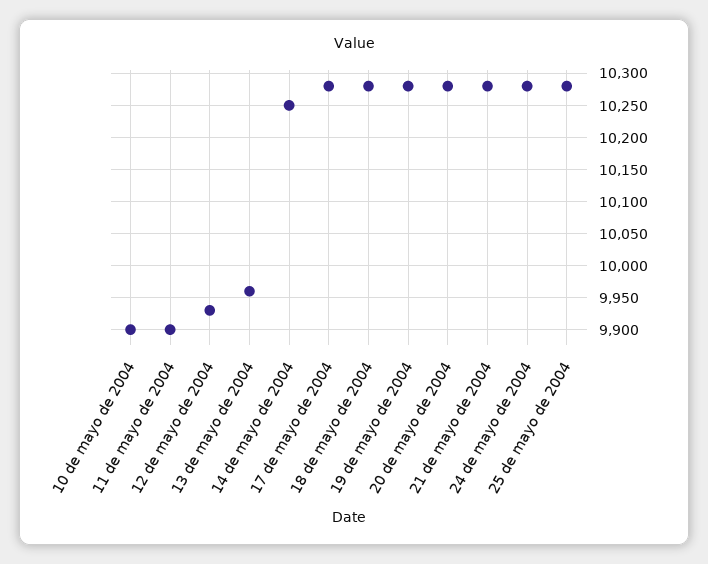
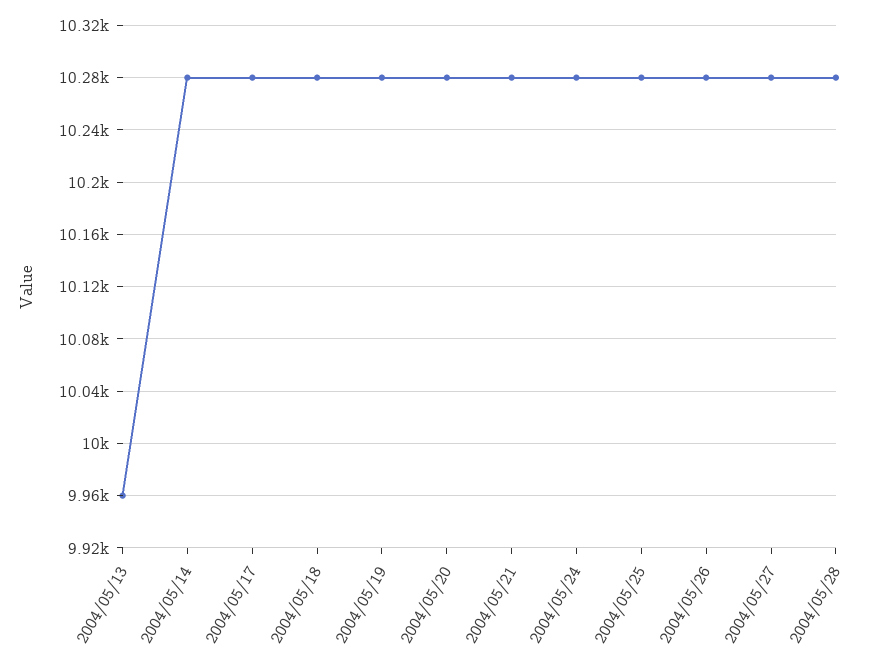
10 de mayo de 2004: 9900 -> none
11 de mayo de 2004: 9900 -> none
12 de mayo de 2004: 9930 -> none
14 de mayo de 2004: 10250 -> 10280
2004/05/26: none -> 10280
2004/05/27: none -> 10280
2004/05/28: none -> 10280

